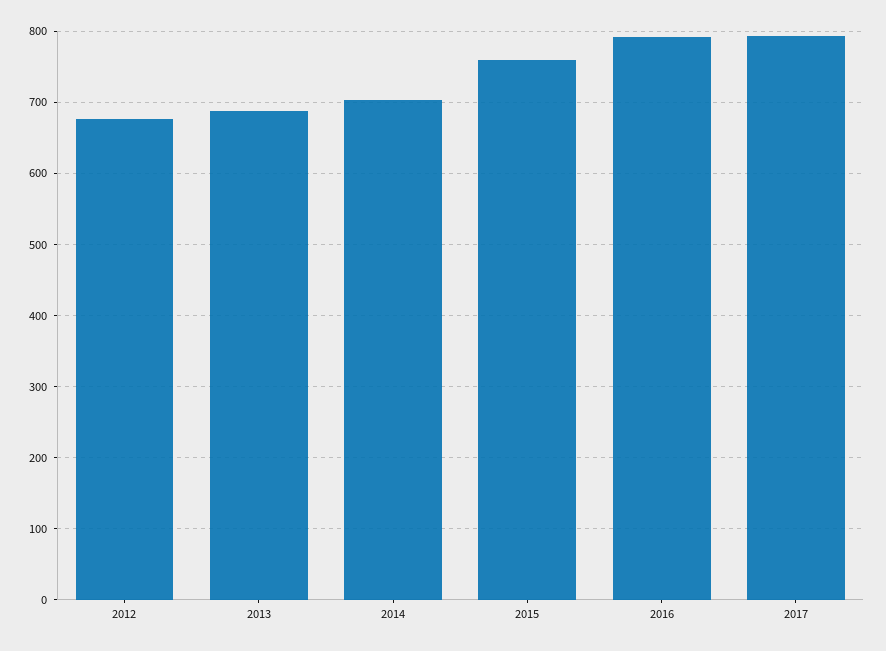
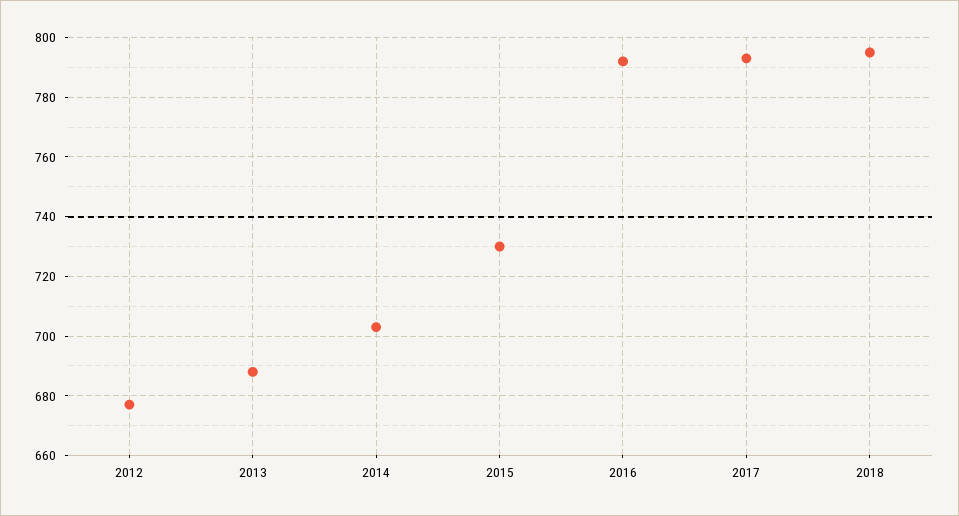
2015: 760 -> 730
2018: none -> 795

